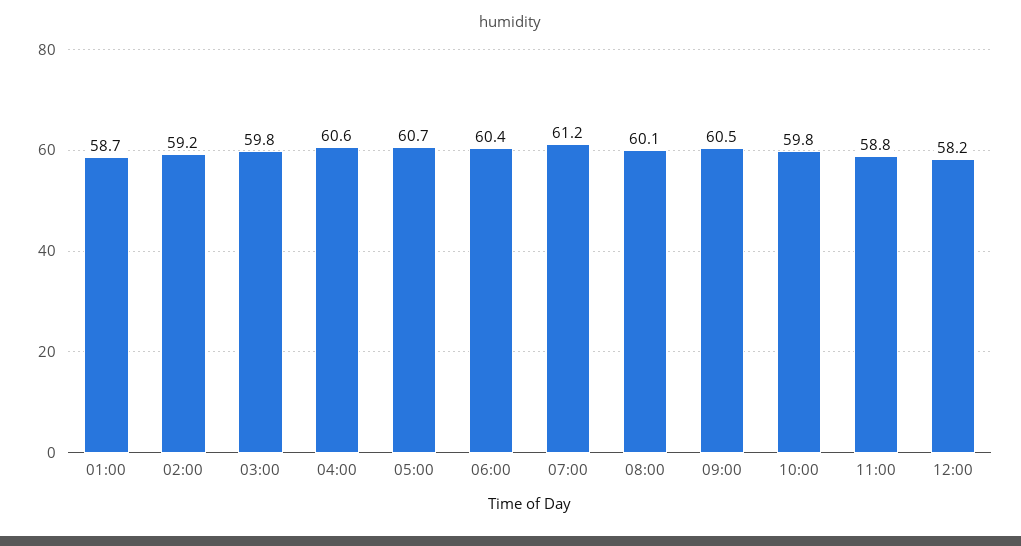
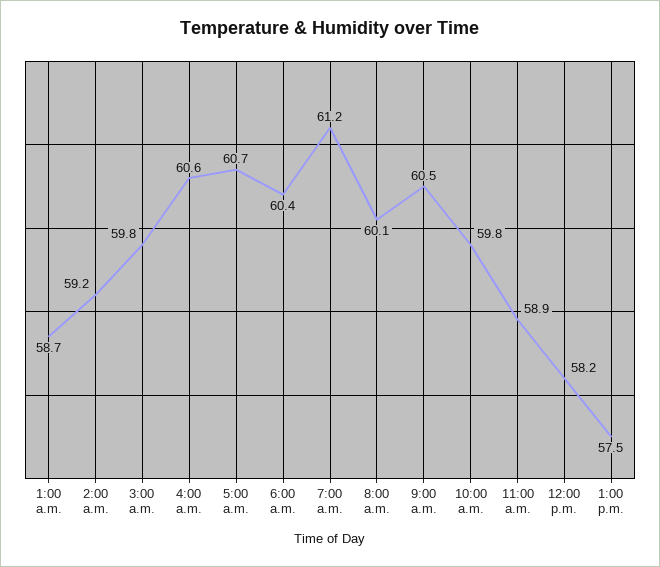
11:00: 58.8 -> 58.9
1:00 p.m.: none -> 57.5

